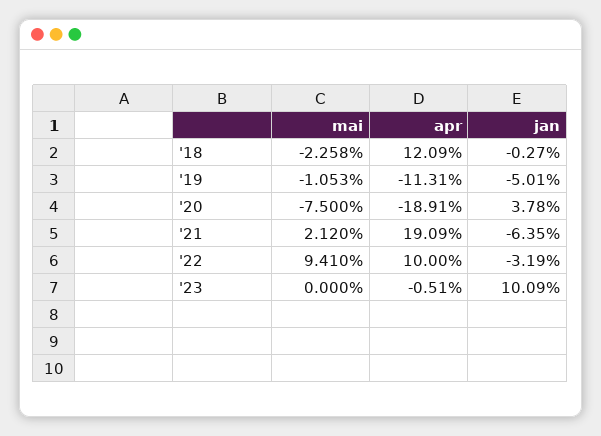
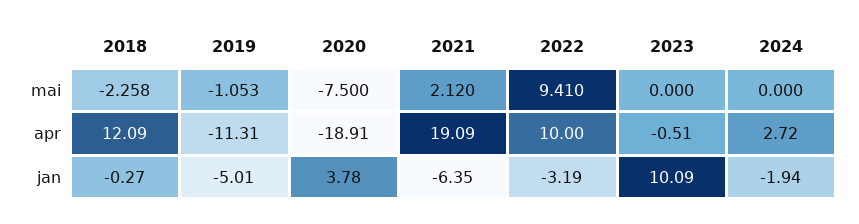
mai, 2024: none -> 0
apr, 2024: none -> 2.72
jan, 2024: none -> -1.94

